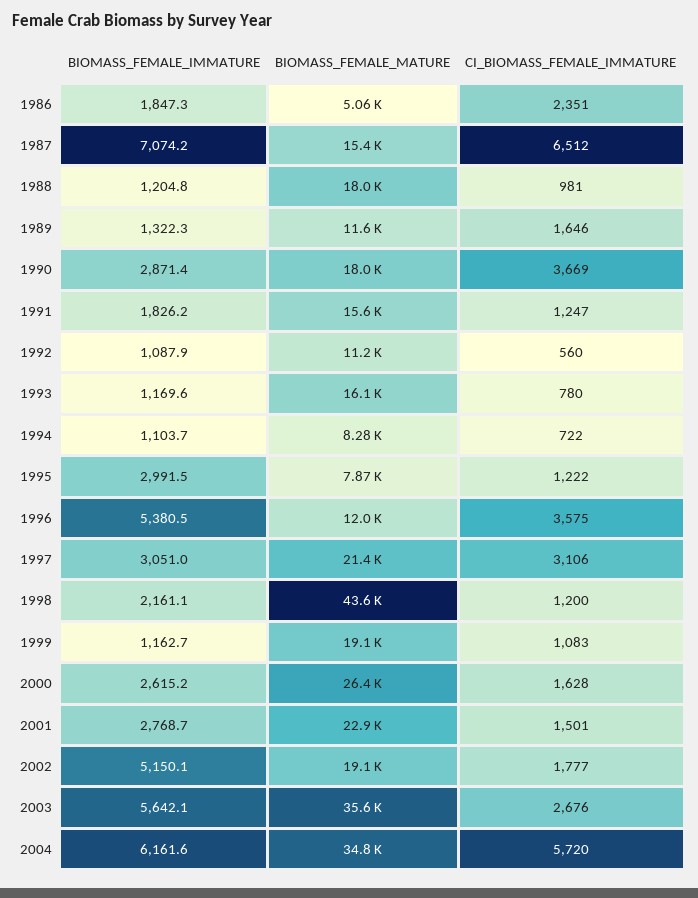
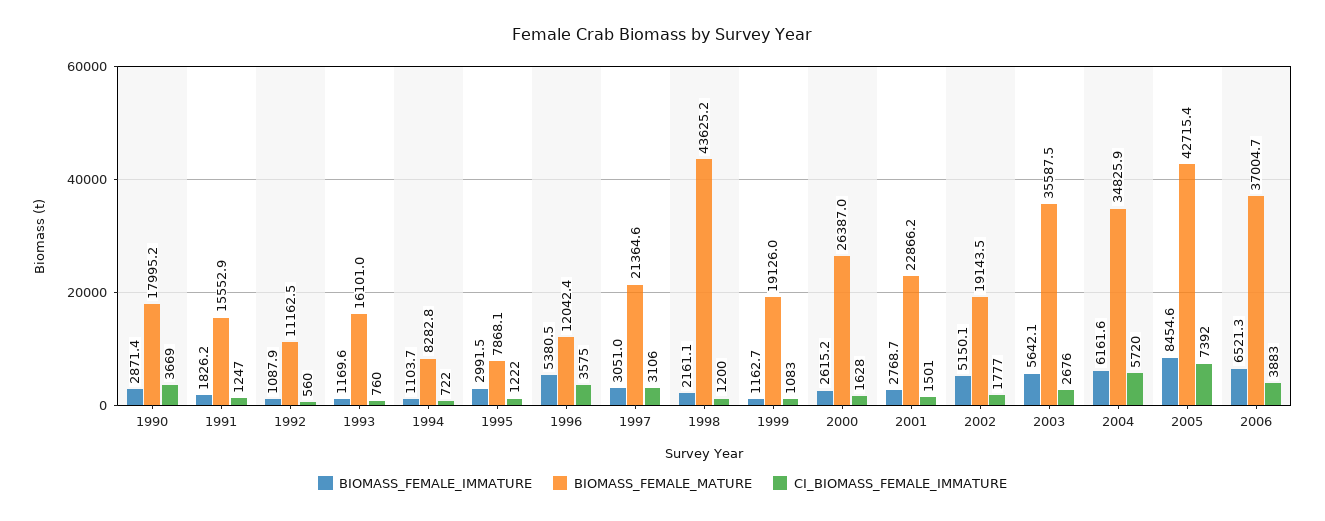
BIOMASS_FEMALE_IMMATURE, 1986: 1847.3 -> none
BIOMASS_FEMALE_MATURE, 1986: 5060 -> none
CI_BIOMASS_FEMALE_IMMATURE, 1986: 2351 -> none
BIOMASS_FEMALE_IMMATURE, 1987: 7074.2 -> none
BIOMASS_FEMALE_MATURE, 1987: 15400 -> none
CI_BIOMASS_FEMALE_IMMATURE, 1987: 6512 -> none
BIOMASS_FEMALE_IMMATURE, 1988: 1204.8 -> none
BIOMASS_FEMALE_MATURE, 1988: 18000 -> none
CI_BIOMASS_FEMALE_IMMATURE, 1988: 981 -> none
BIOMASS_FEMALE_IMMATURE, 1989: 1322.3 -> none
BIOMASS_FEMALE_MATURE, 1989: 11600 -> none
CI_BIOMASS_FEMALE_IMMATURE, 1989: 1646 -> none
CI_BIOMASS_FEMALE_IMMATURE, 1993: 780 -> 760
BIOMASS_FEMALE_IMMATURE, 2005: none -> 8454.6
BIOMASS_FEMALE_MATURE, 2005: none -> 42715.4
CI_BIOMASS_FEMALE_IMMATURE, 2005: none -> 7392
BIOMASS_FEMALE_IMMATURE, 2006: none -> 6521.3
BIOMASS_FEMALE_MATURE, 2006: none -> 37004.7
CI_BIOMASS_FEMALE_IMMATURE, 2006: none -> 3883

